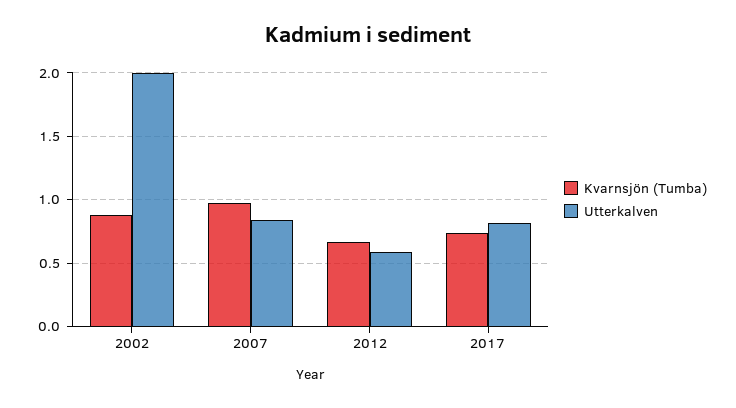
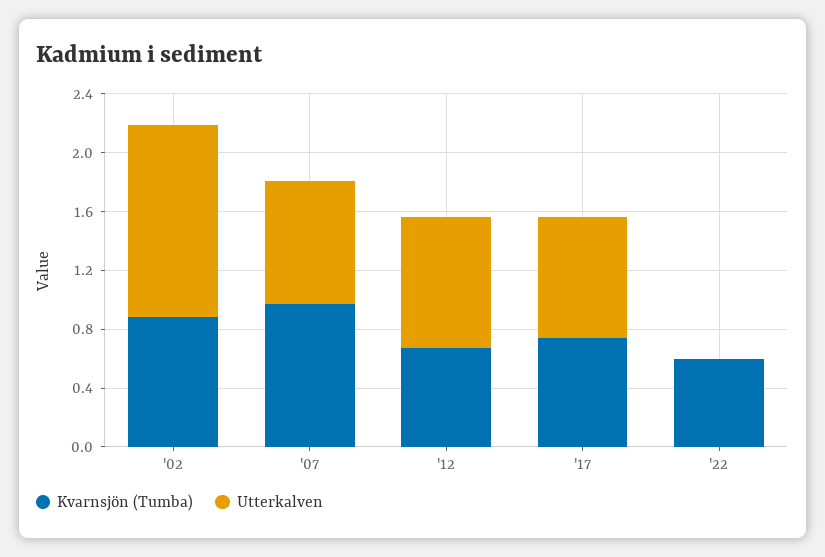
Utterkalven, 2002: 2 -> 1.3
Utterkalven, 2012: 0.6 -> 0.9
Kvarnsjön (Tumba), '22: none -> 0.6
Utterkalven, '22: none -> 0

